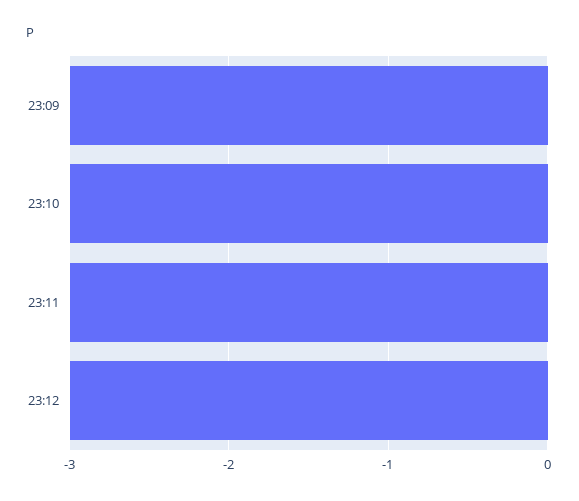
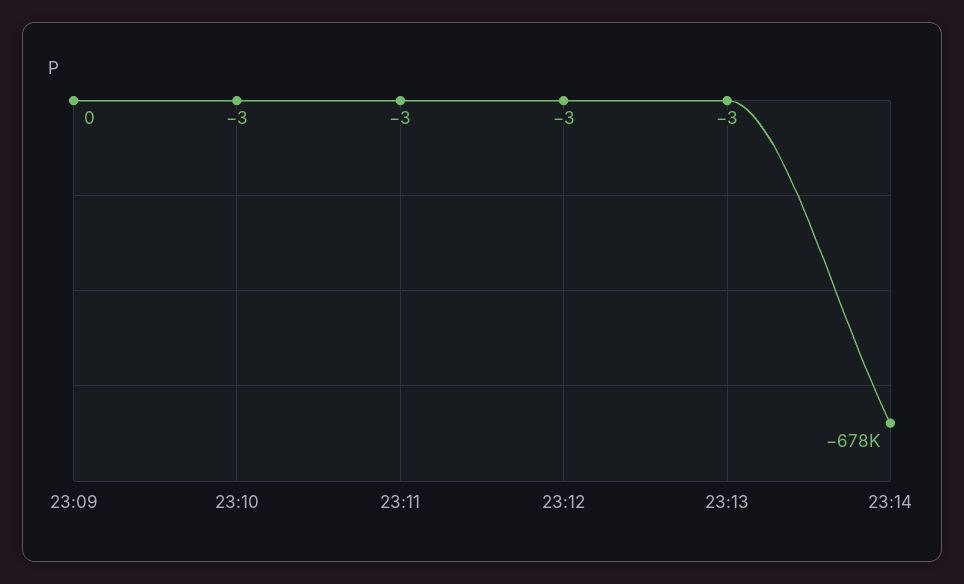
23:09: -3 -> 0
23:13: none -> -3
23:14: none -> -678000

